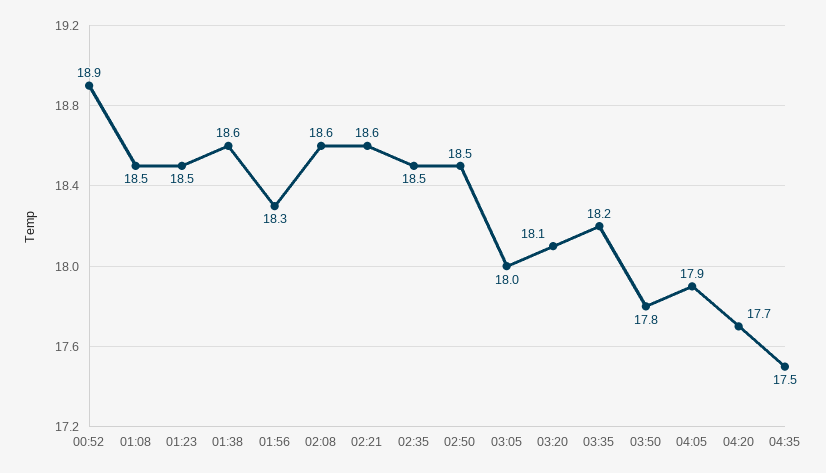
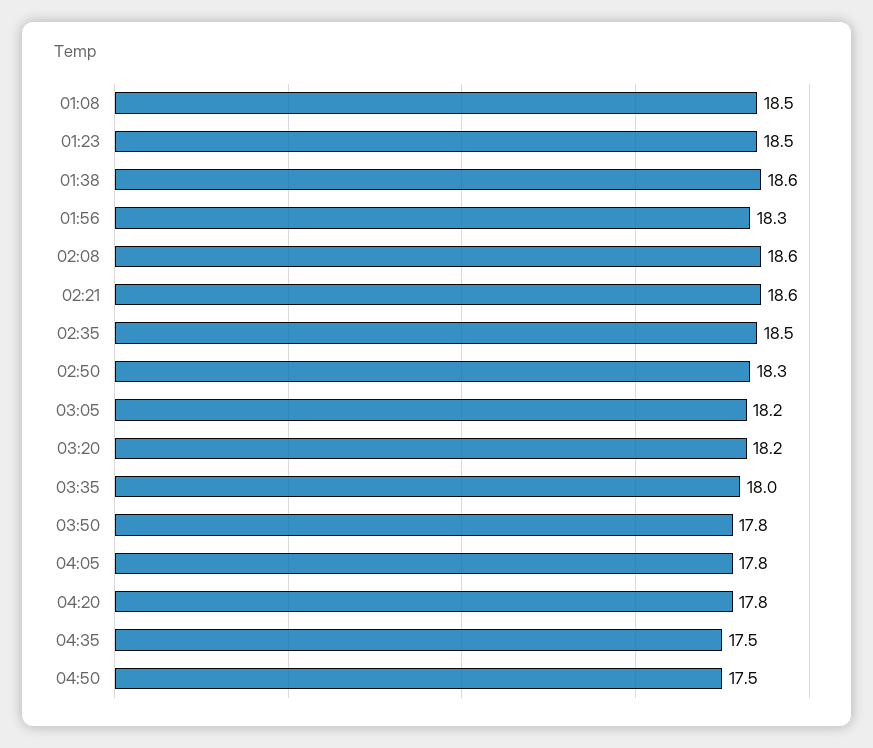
00:52: 18.9 -> none
02:50: 18.5 -> 18.3
03:05: 18 -> 18.2
03:20: 18.1 -> 18.2
03:35: 18.2 -> 18
04:05: 17.9 -> 17.8
04:20: 17.7 -> 17.8
04:50: none -> 17.5

